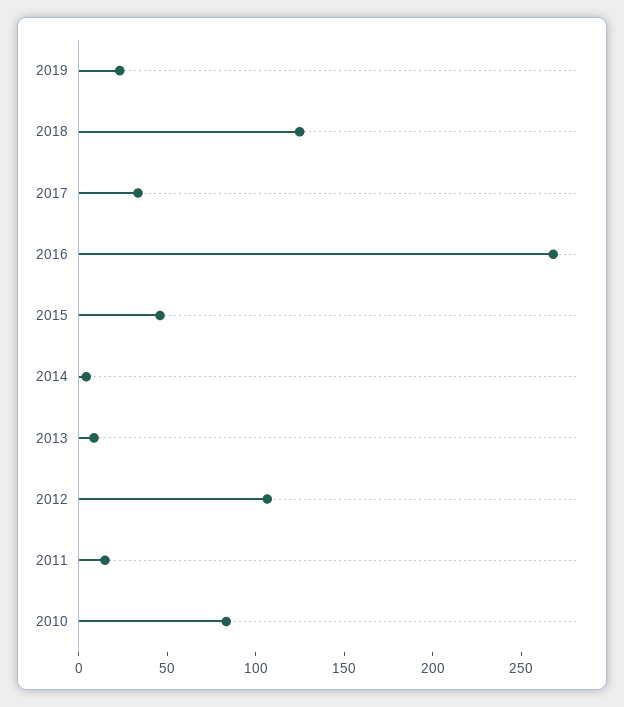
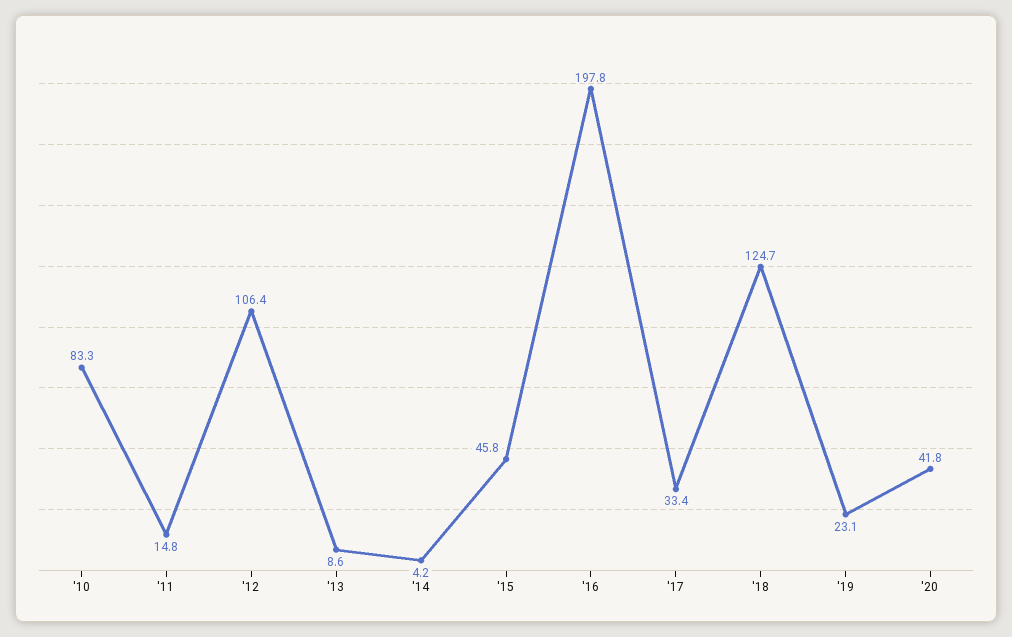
2016: 270 -> 197.8
'20: none -> 41.8

